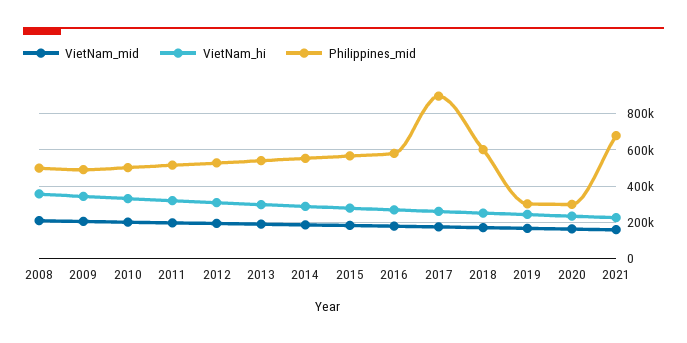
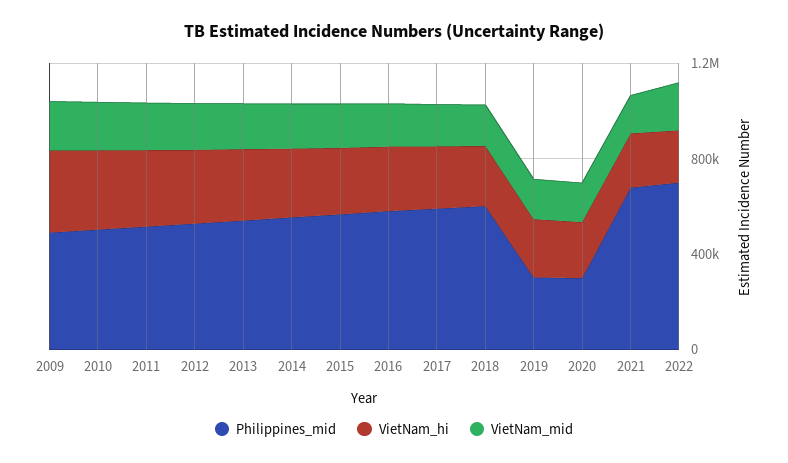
VietNam_mid, 2008: 200000 -> none
VietNam_hi, 2008: 350000 -> none
Philippines_mid, 2008: 500000 -> none
Philippines_mid, 2017: 900000 -> 600000
Philippines_mid, 2022: none -> 700000
VietNam_hi, 2022: none -> 200000
VietNam_mid, 2022: none -> 200000

